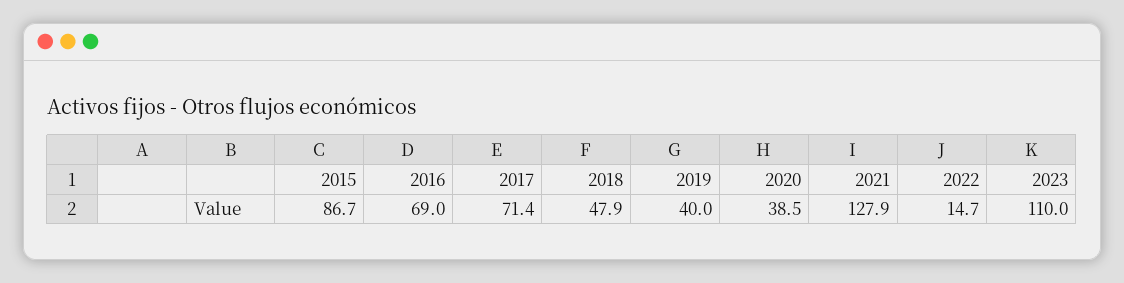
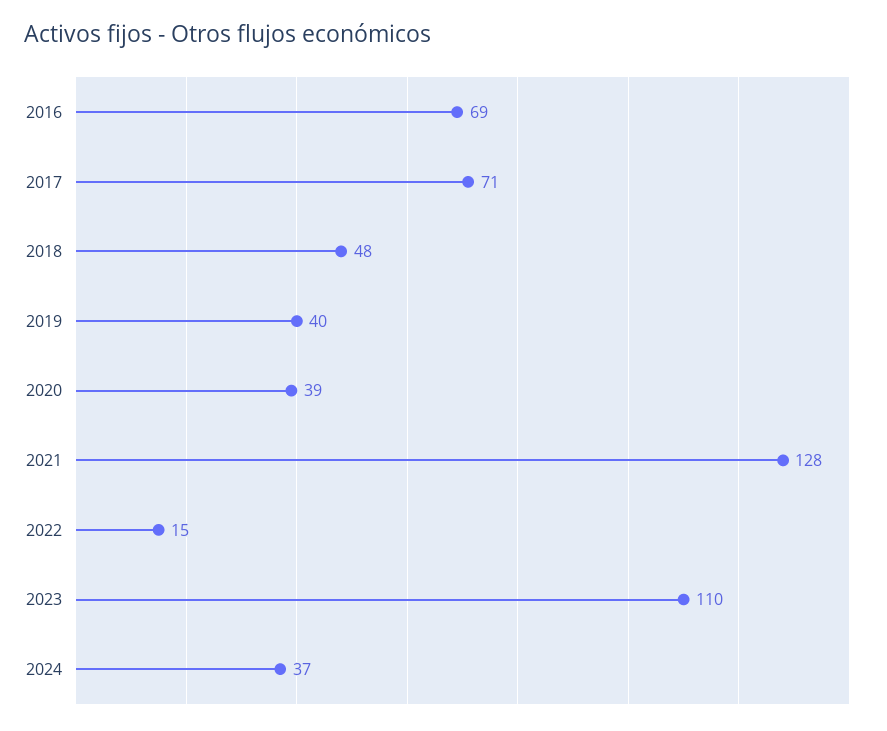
2015: 86.7 -> none
2024: none -> 37

